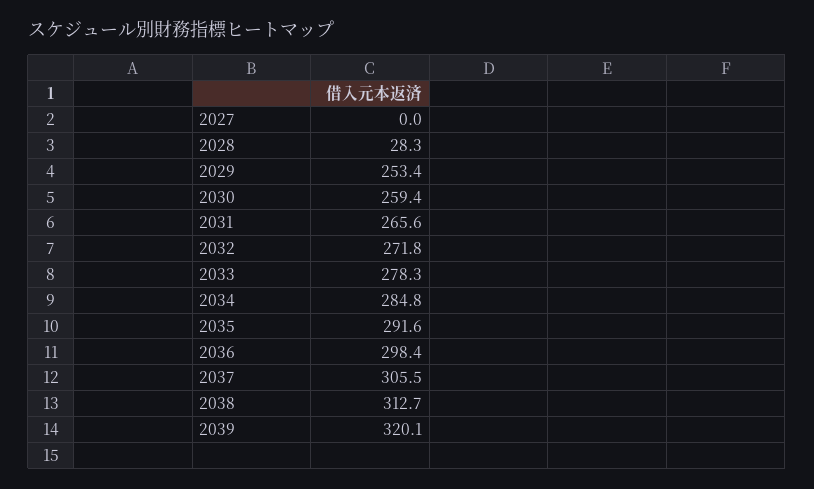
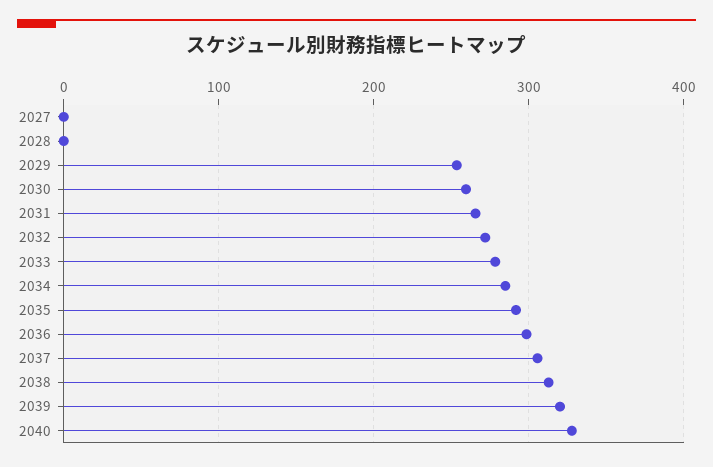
2028: 28.3 -> 0
2040: none -> 330

